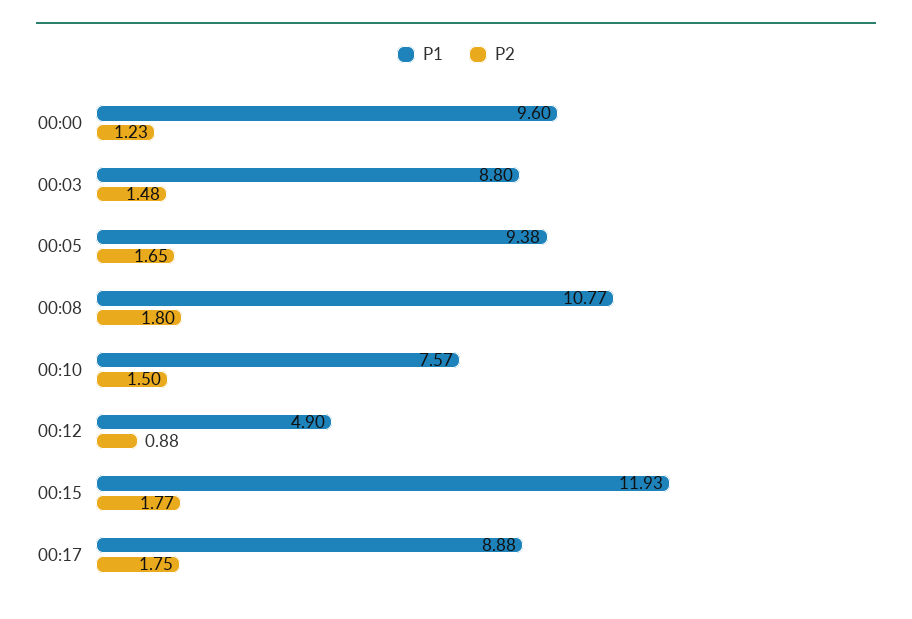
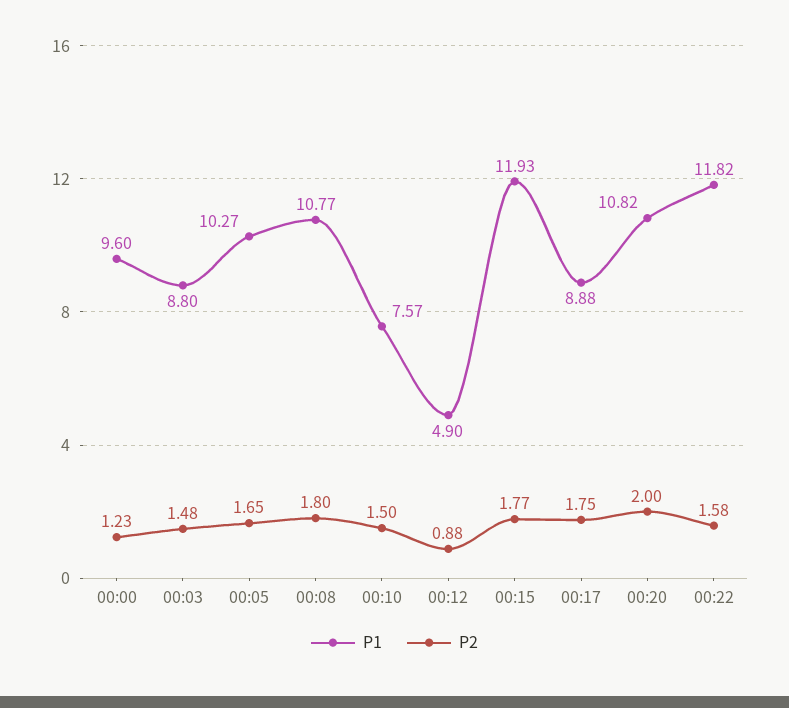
P1, 00:05: 9.38 -> 10.27
P1, 00:20: none -> 10.82
P2, 00:20: none -> 2
P1, 00:22: none -> 11.82
P2, 00:22: none -> 1.58

